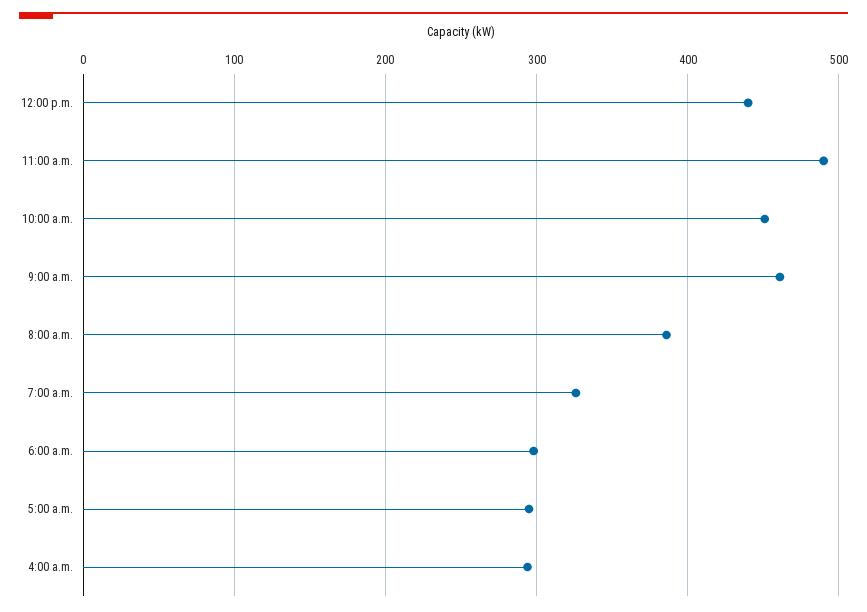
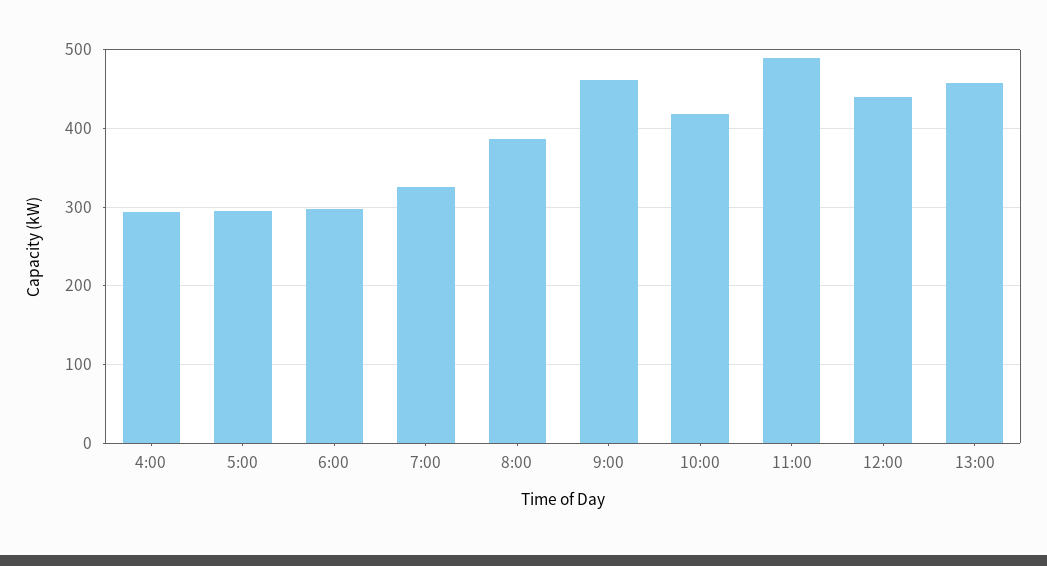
10:00 a.m.: 450 -> 420
13:00: none -> 460

